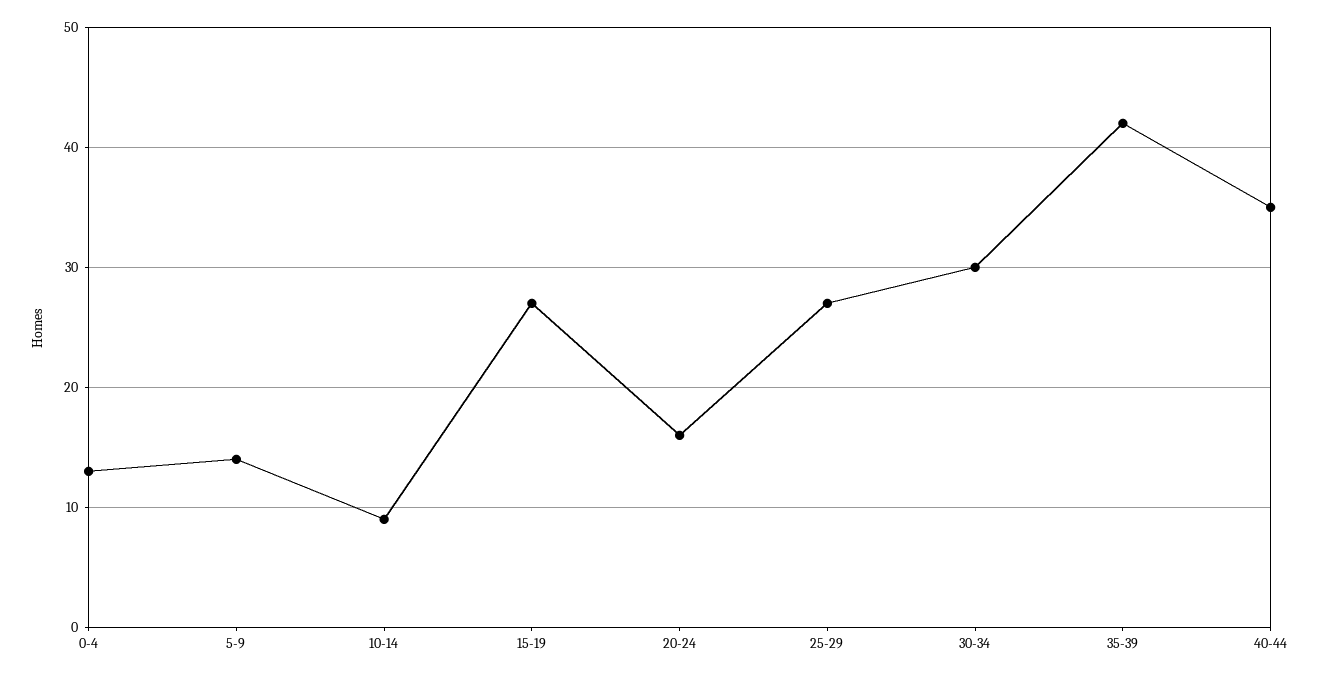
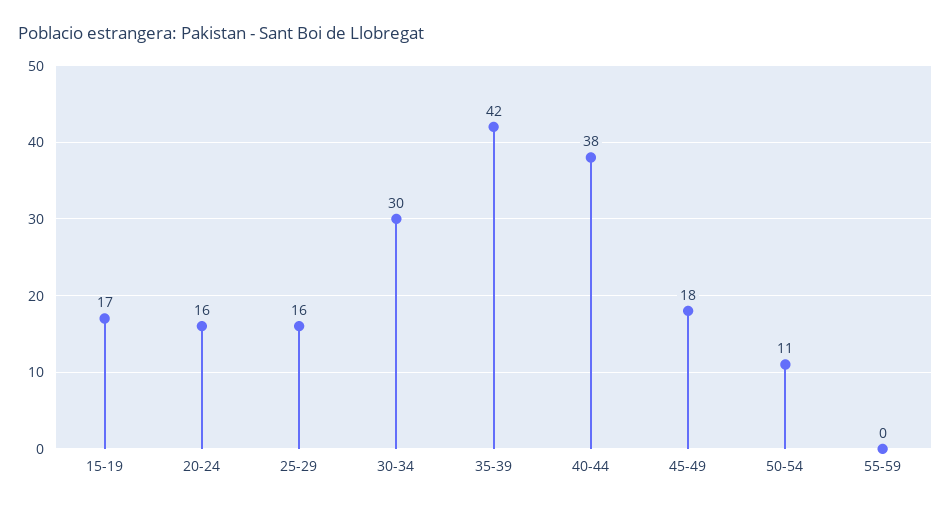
0-4: 13 -> none
5-9: 14 -> none
10-14: 9 -> none
15-19: 27 -> 17
25-29: 27 -> 16
40-44: 35 -> 38
45-49: none -> 18
50-54: none -> 11
55-59: none -> 0

